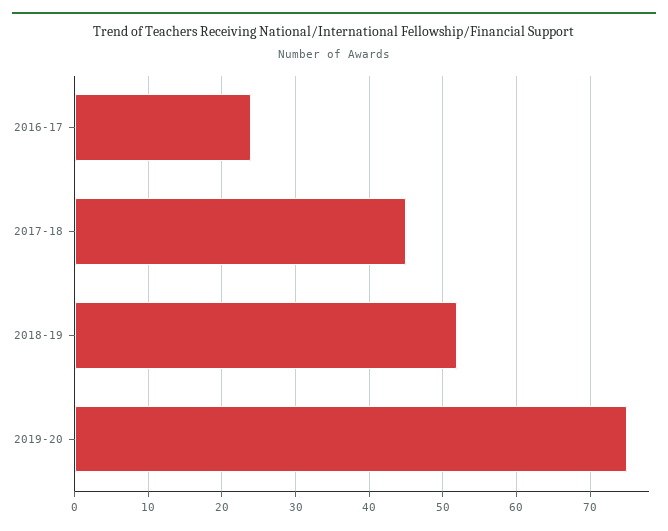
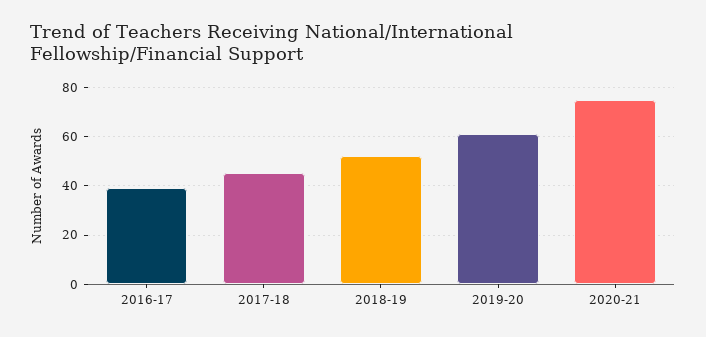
2016-17: 24 -> 40
2019-20: 75 -> 60
2020-21: none -> 75

